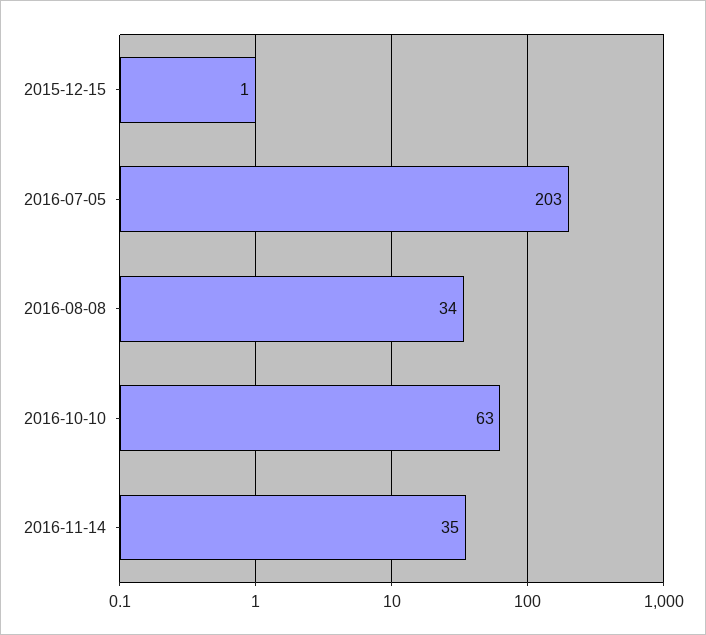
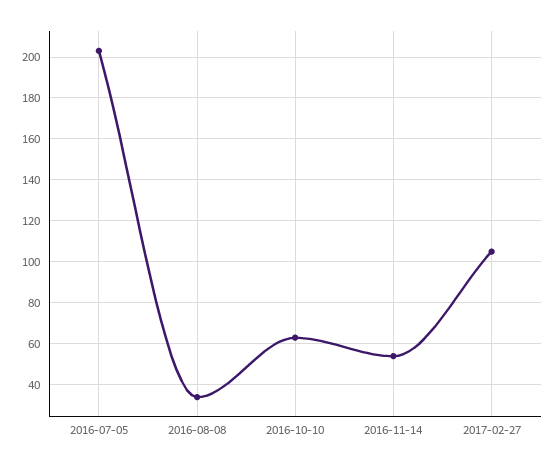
2015-12-15: 1 -> none
2016-11-14: 35 -> 55
2017-02-27: none -> 105

